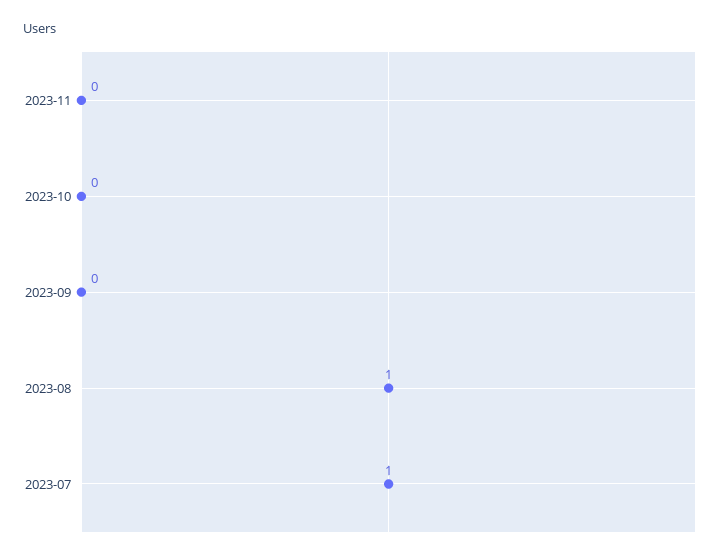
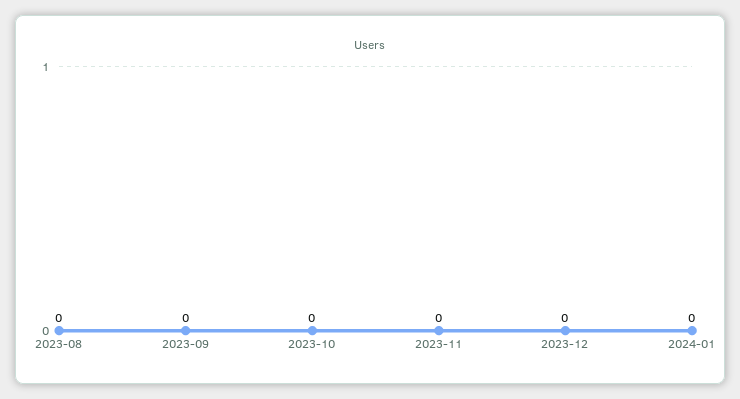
2023-08: 1 -> 0
2023-07: 1 -> none
2023-12: none -> 0
2024-01: none -> 0

